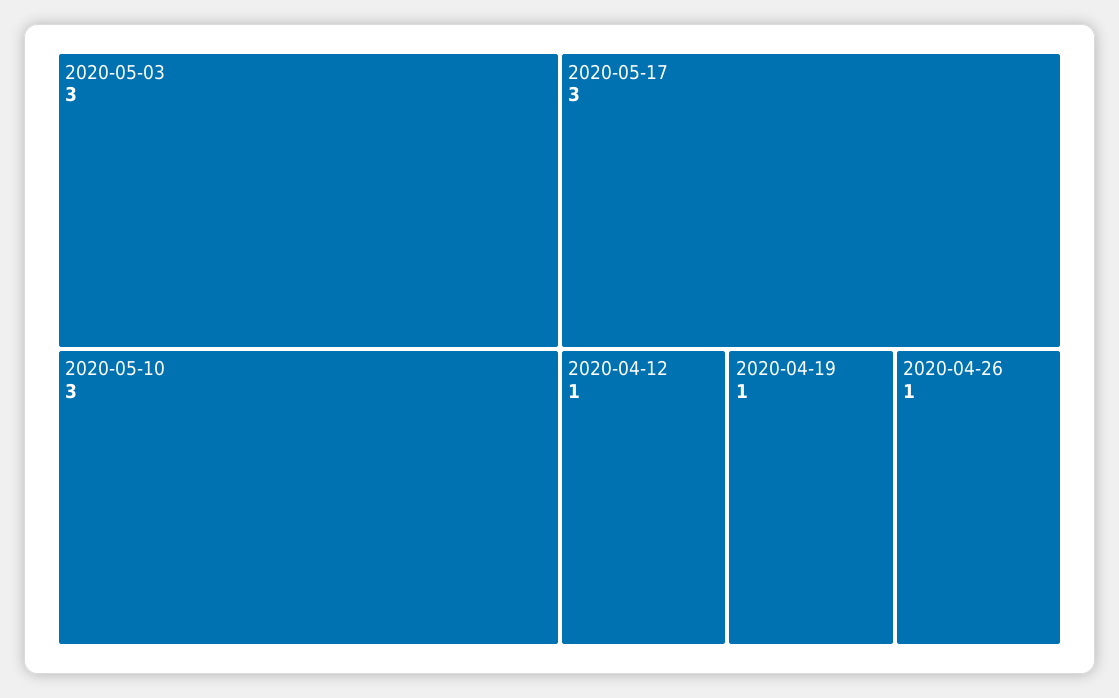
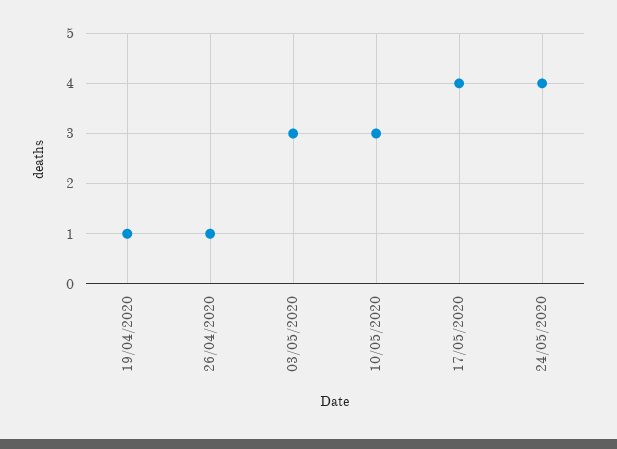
2020-05-17: 3 -> 4
2020-04-12: 1 -> none
24/05/2020: none -> 4

